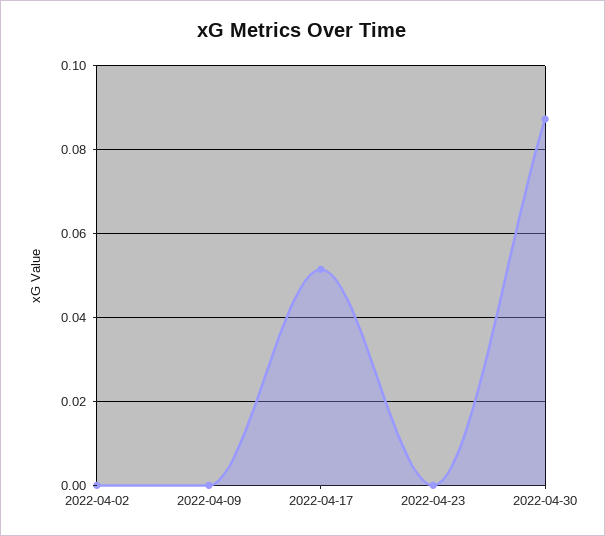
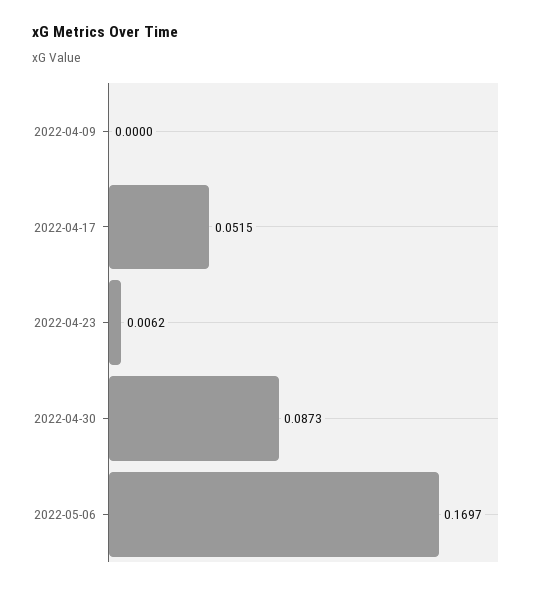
2022-04-02: 0 -> none
2022-04-23: 0 -> 0.0062
2022-05-06: none -> 0.1697

